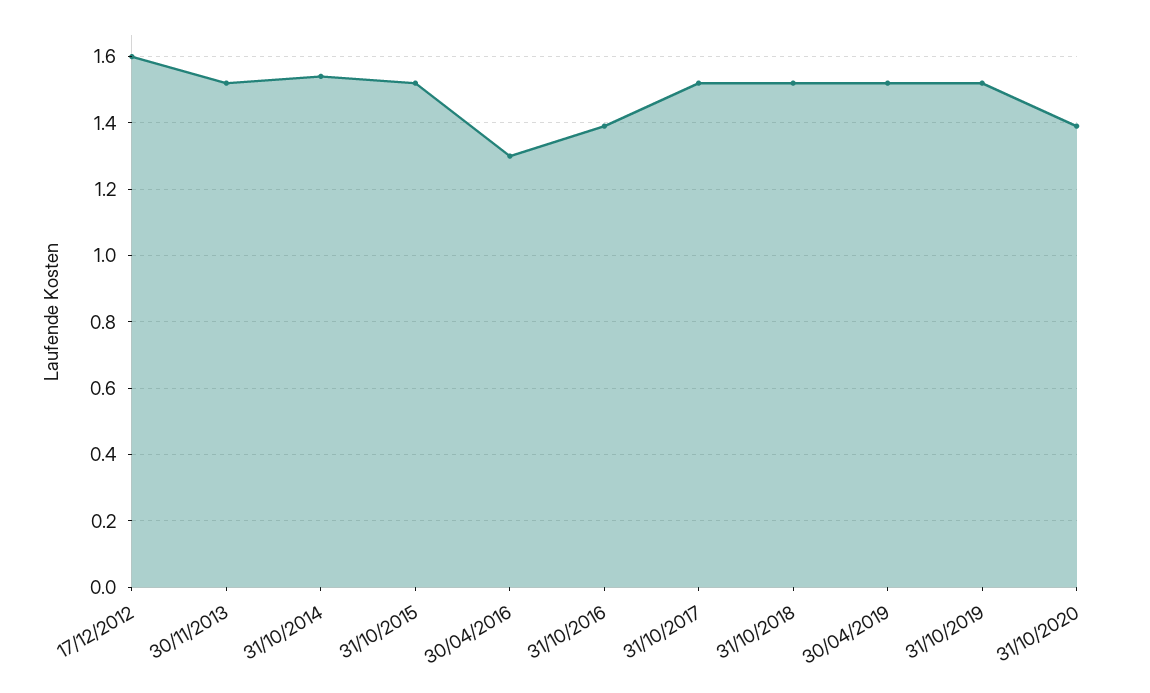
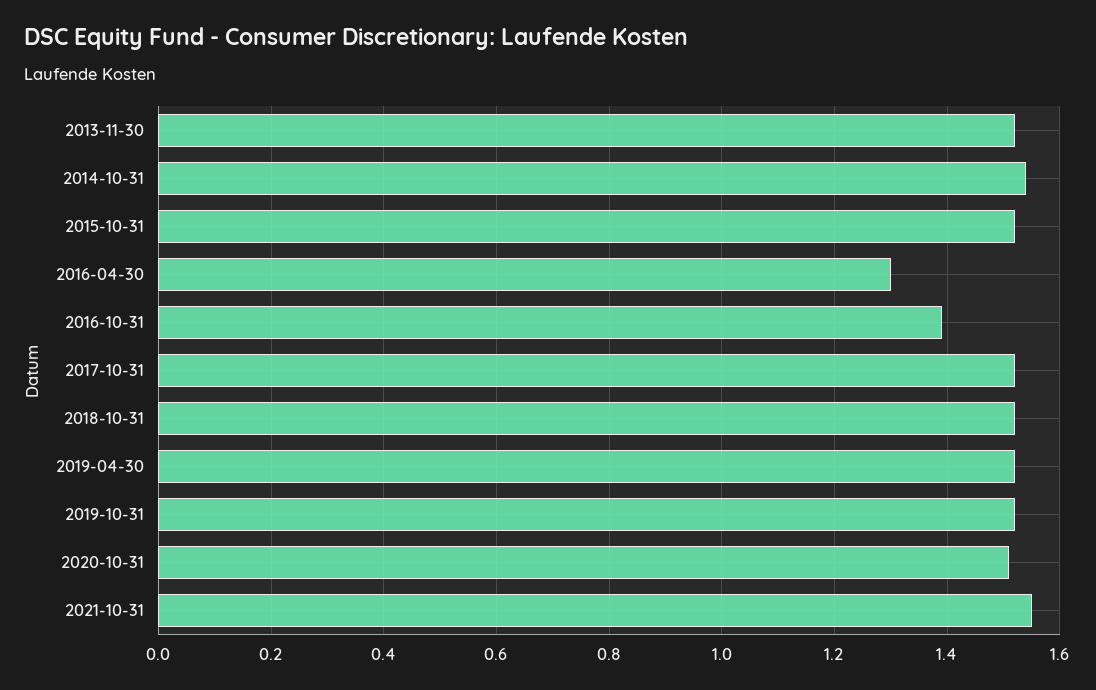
17/12/2012: 1.6 -> none
31/10/2020: 1.4 -> 1.5
2021-10-31: none -> 1.55

